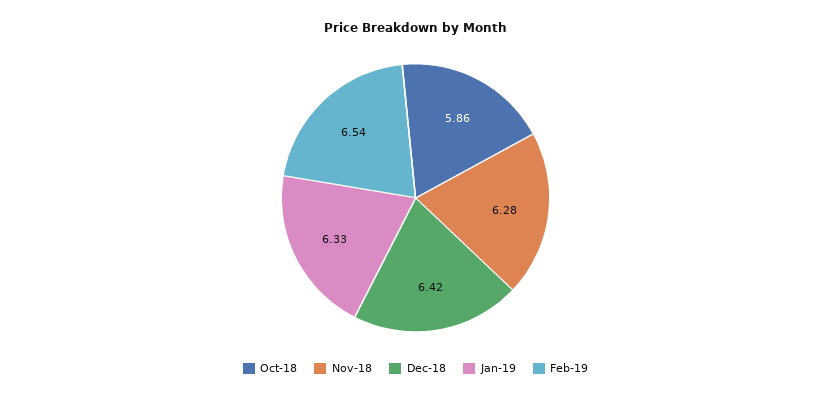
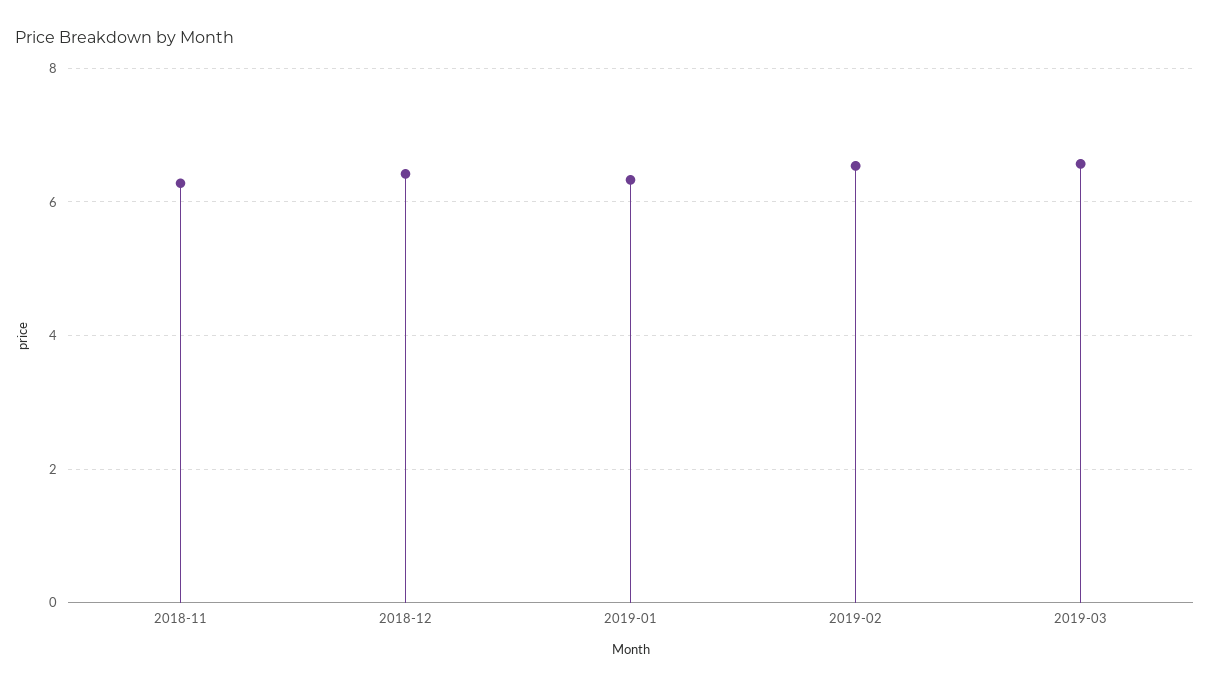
Oct-18: 5.86 -> none
2019-03: none -> 6.6

